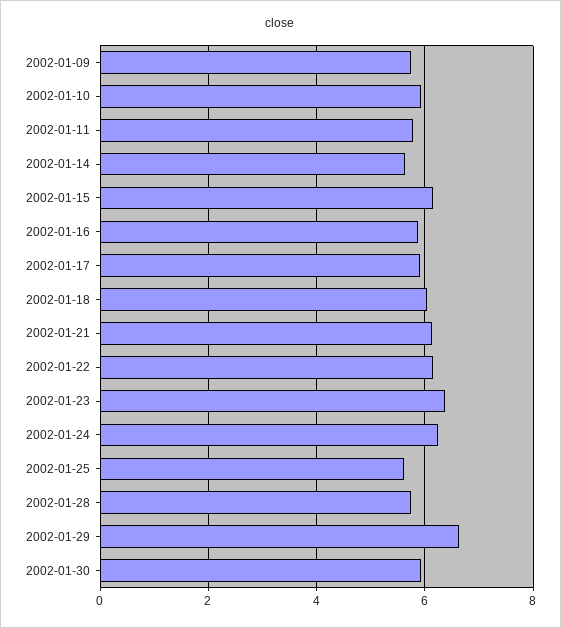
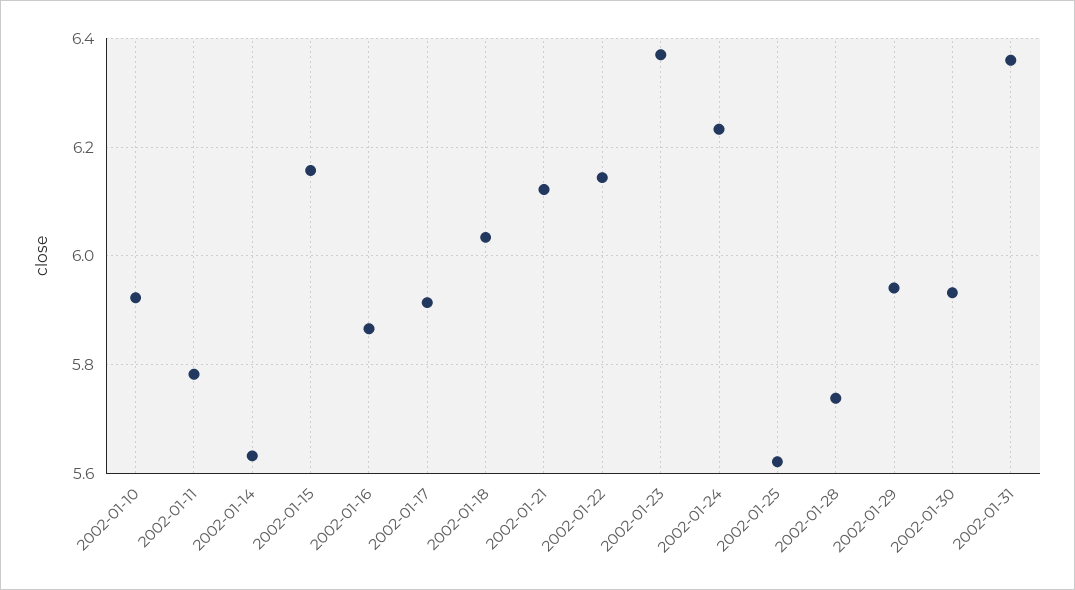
2002-01-09: 5.8 -> none
2002-01-29: 6.6 -> 5.94
2002-01-31: none -> 6.36

